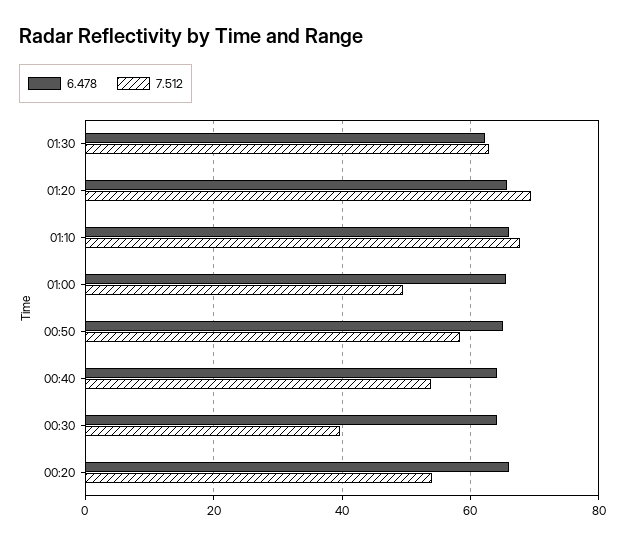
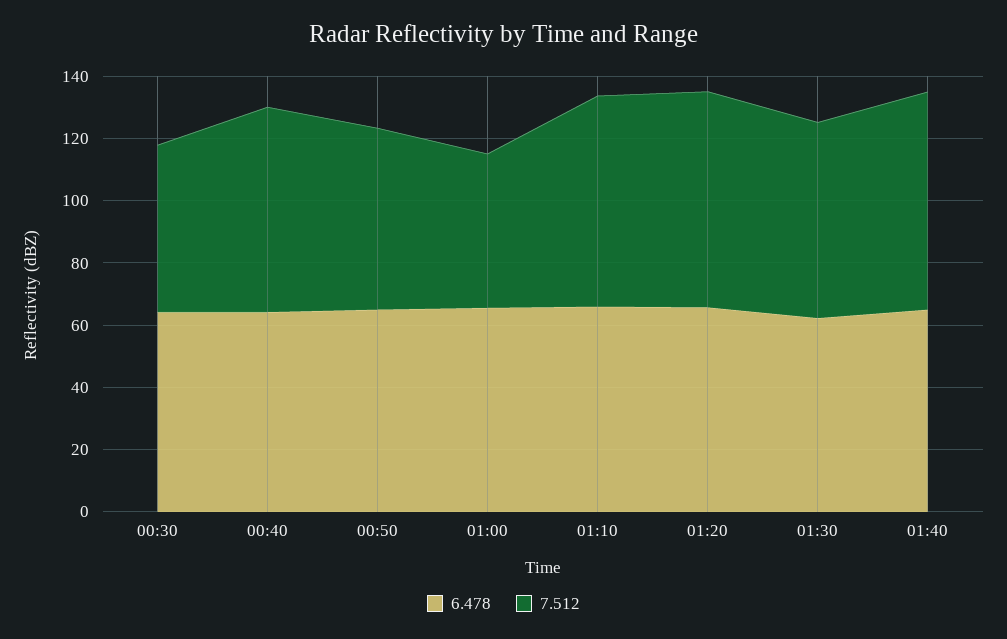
7.512, 00:40: 54 -> 65
7.512, 00:30: 40 -> 55
6.478, 00:20: 66 -> none
7.512, 00:20: 54 -> none
6.478, 01:40: none -> 65
7.512, 01:40: none -> 70

